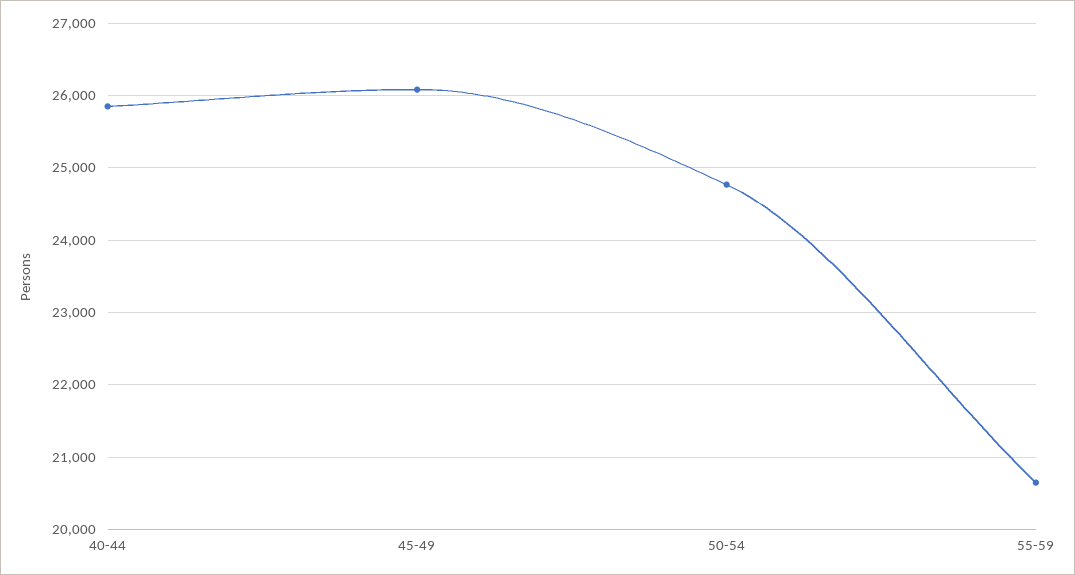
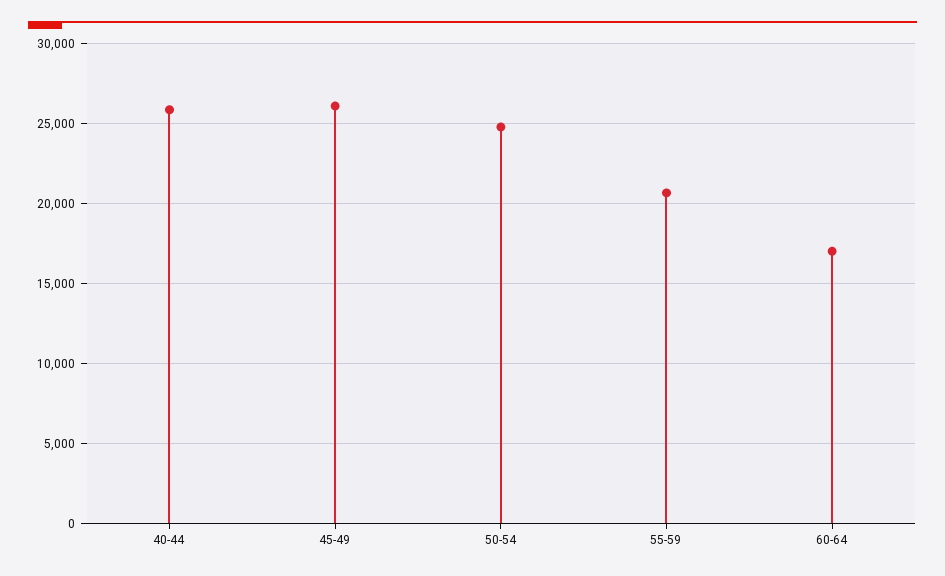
60-64: none -> 17000

